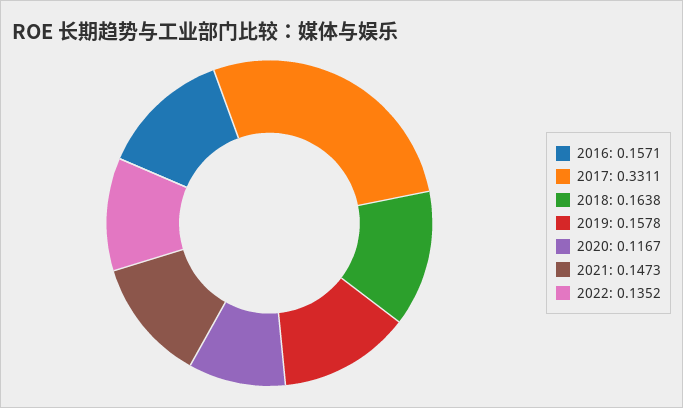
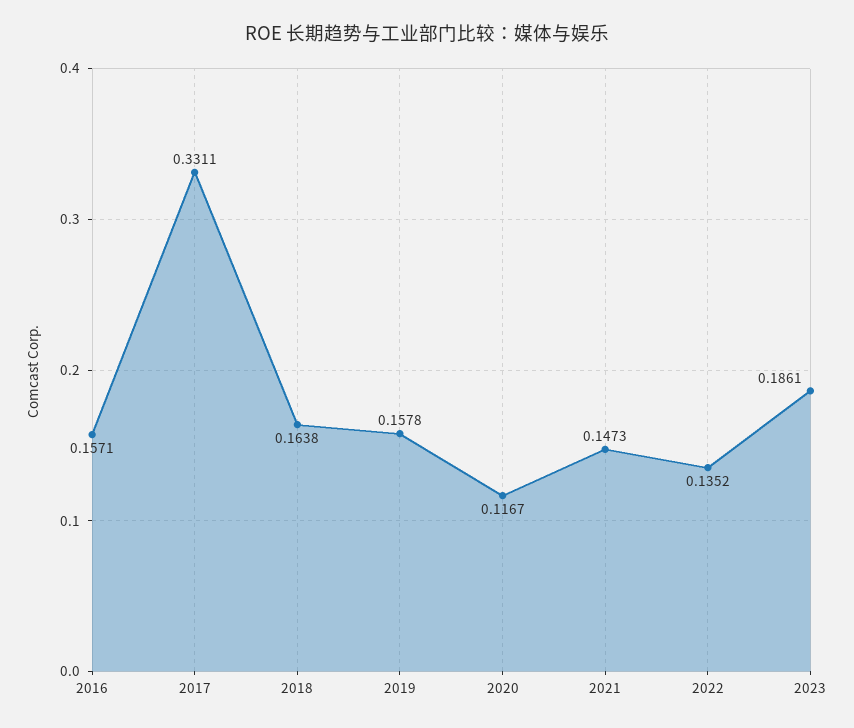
2023: none -> 0.1861

